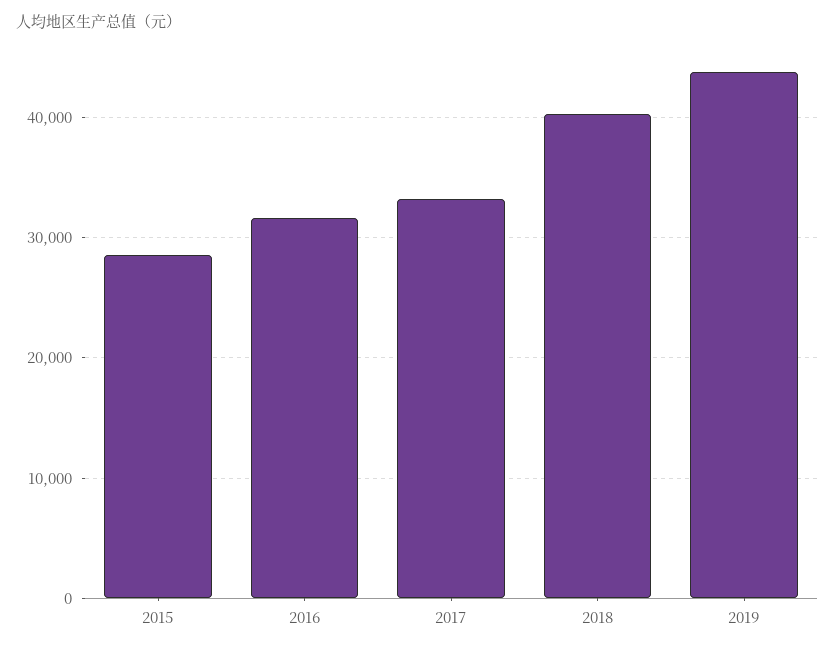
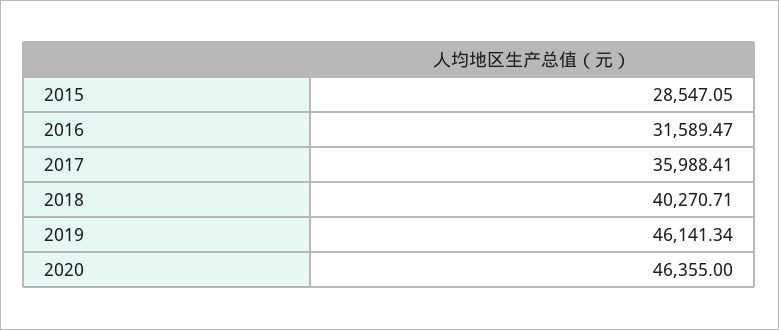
2017: 33000 -> 35988.41
2019: 44000 -> 46141.34
2020: none -> 46355

